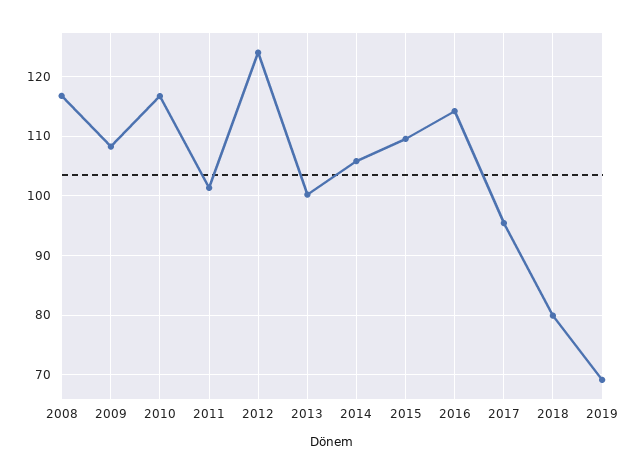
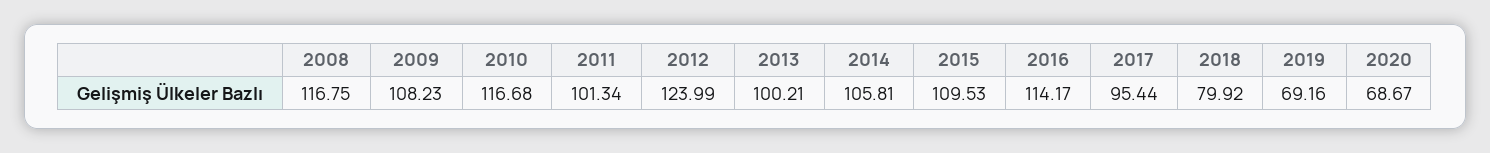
2020: none -> 68.67

